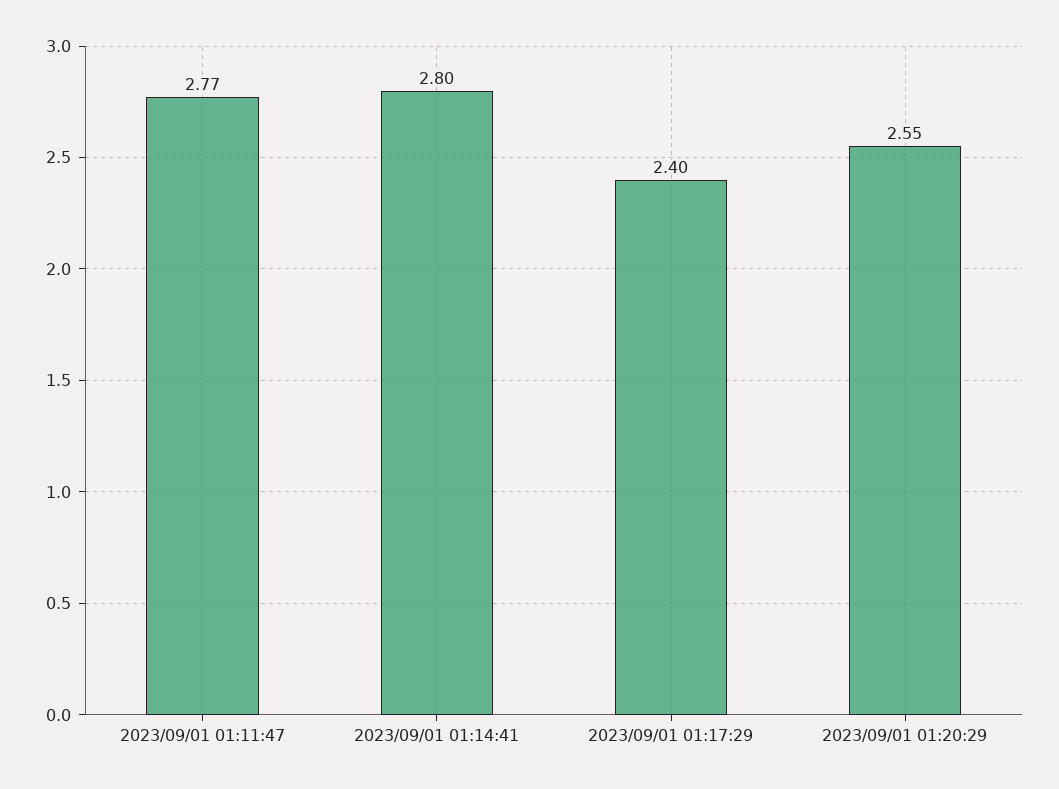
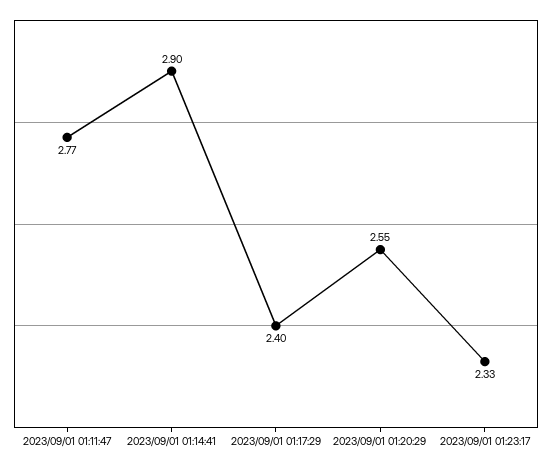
2023/09/01 01:14:41: 2.8 -> 2.9
2023/09/01 01:23:17: none -> 2.33

